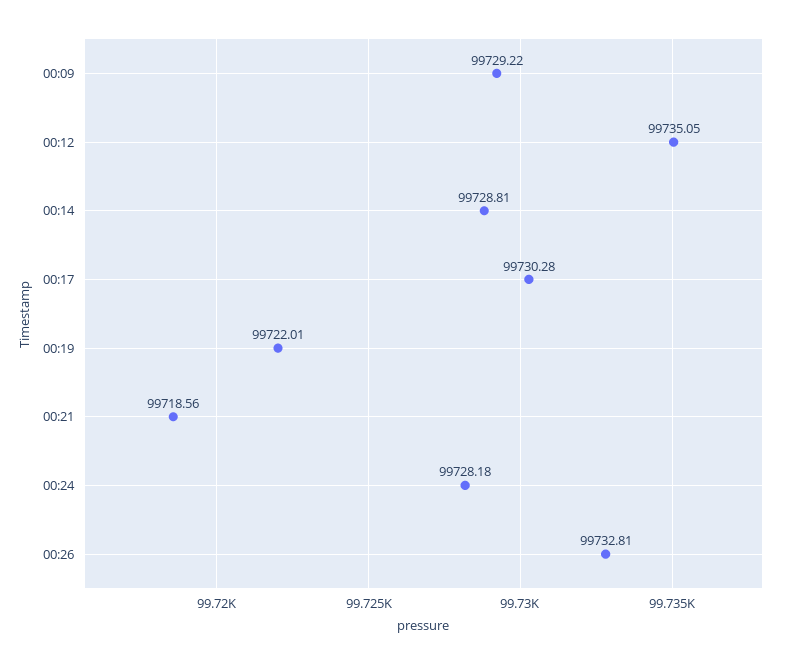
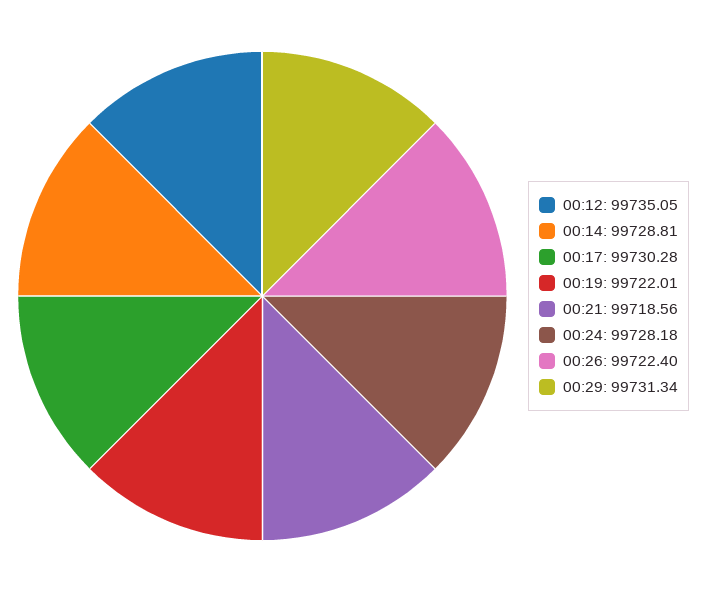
00:09: 99729.22 -> none
00:26: 99732.81 -> 99722.4
00:29: none -> 99731.34

